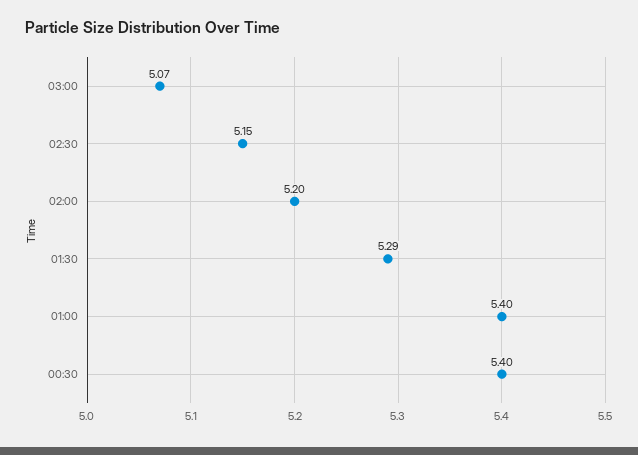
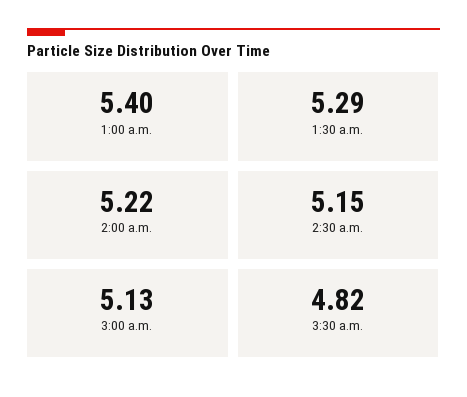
03:00: 5.07 -> 5.13
02:00: 5.2 -> 5.22
00:30: 5.4 -> none
3:30 a.m.: none -> 4.82

